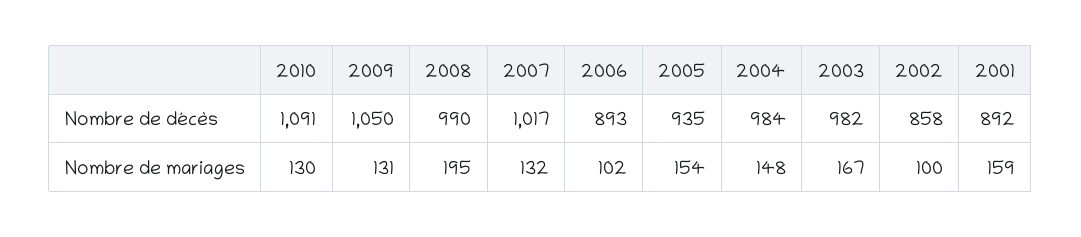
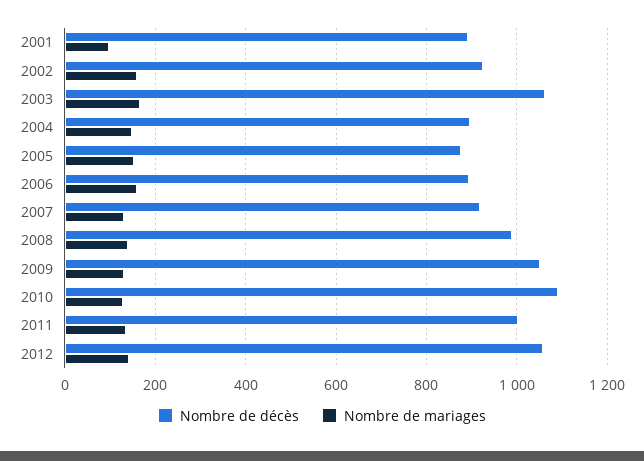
Nombre de décès, 2007: 1017 -> 920
Nombre de décès, 2005: 935 -> 880
Nombre de décès, 2004: 984 -> 900
Nombre de décès, 2003: 982 -> 1060
Nombre de décès, 2002: 858 -> 920
Nombre de mariages, 2008: 195 -> 140
Nombre de mariages, 2006: 102 -> 160
Nombre de mariages, 2002: 100 -> 160
Nombre de mariages, 2001: 159 -> 100
Nombre de décès, 2011: none -> 1000
Nombre de mariages, 2011: none -> 140
Nombre de décès, 2012: none -> 1060
Nombre de mariages, 2012: none -> 140

